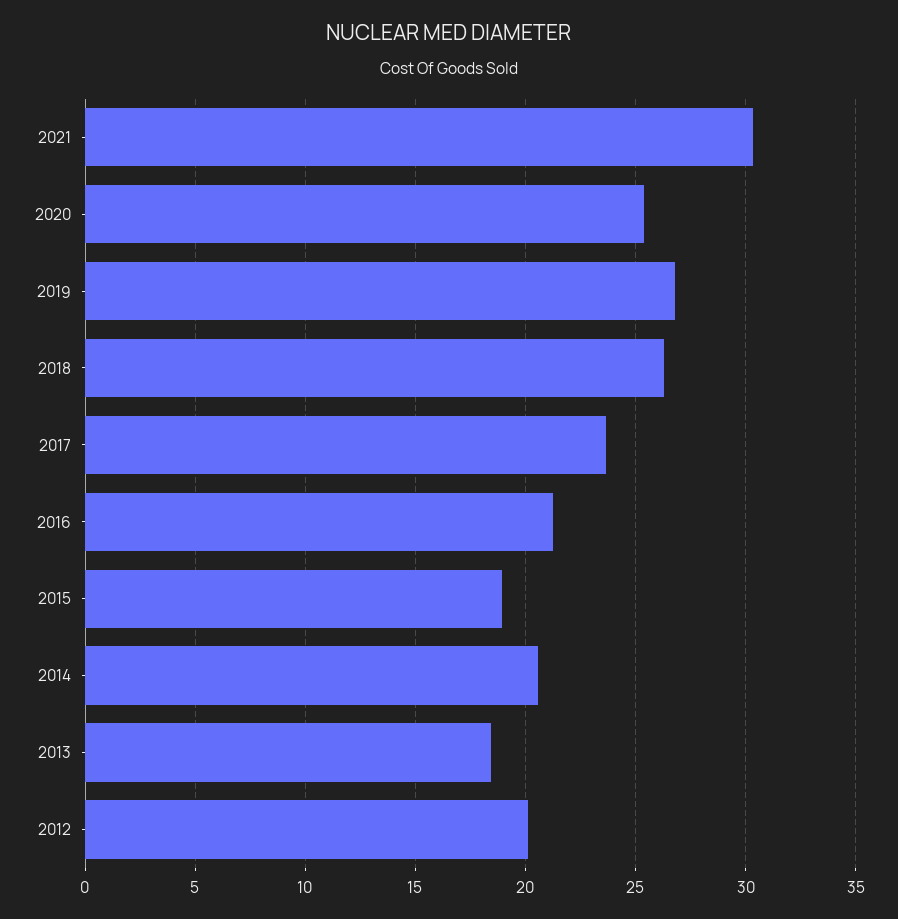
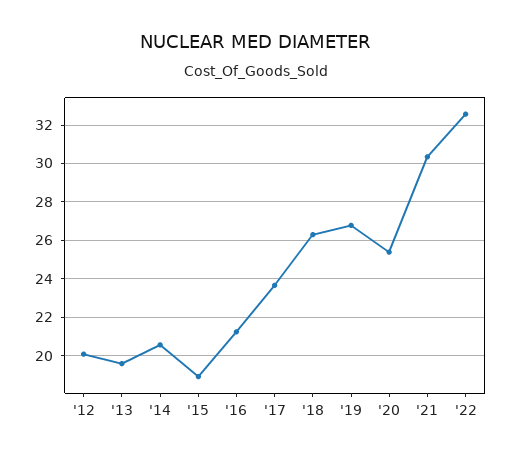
2013: 18.5 -> 19.5
'22: none -> 32.5

